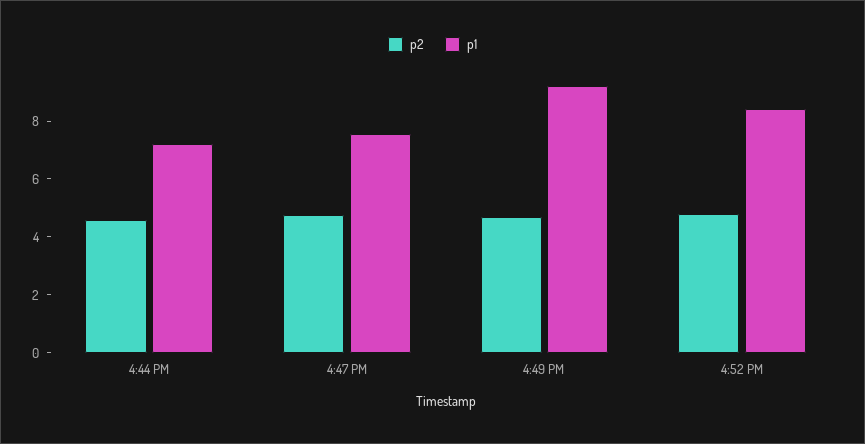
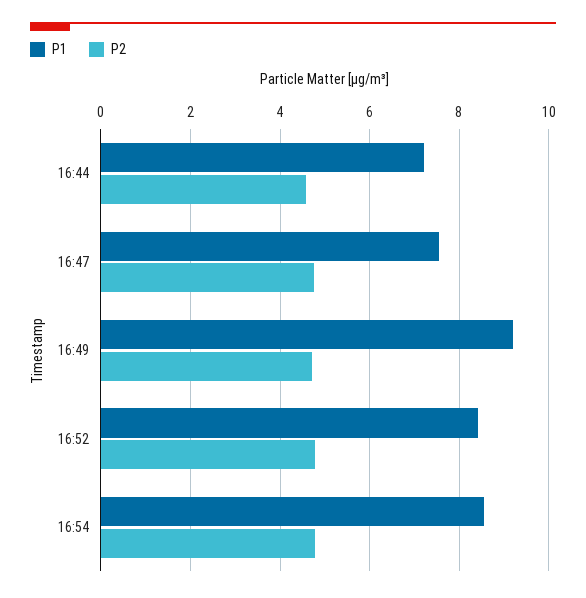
p1, 16:54: none -> 8.6
p2, 16:54: none -> 4.8

